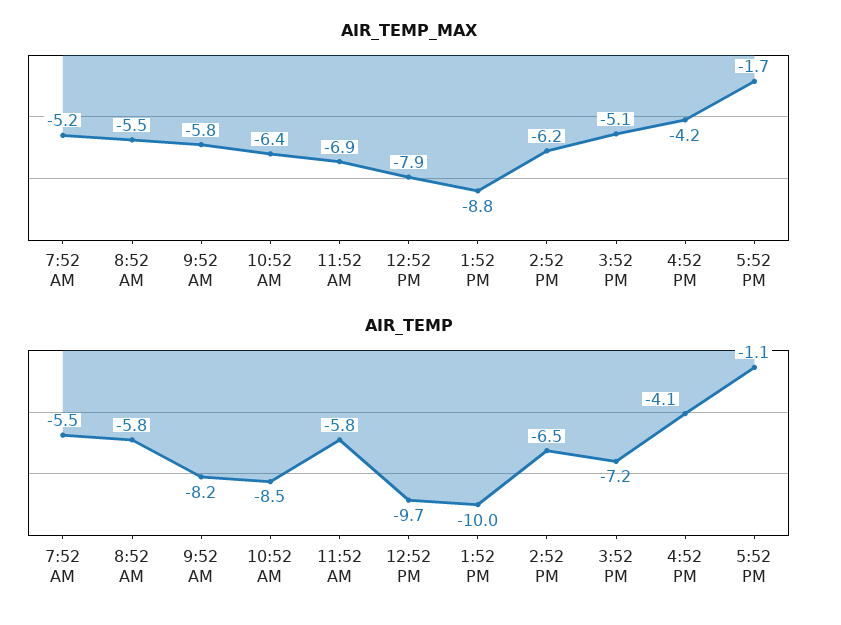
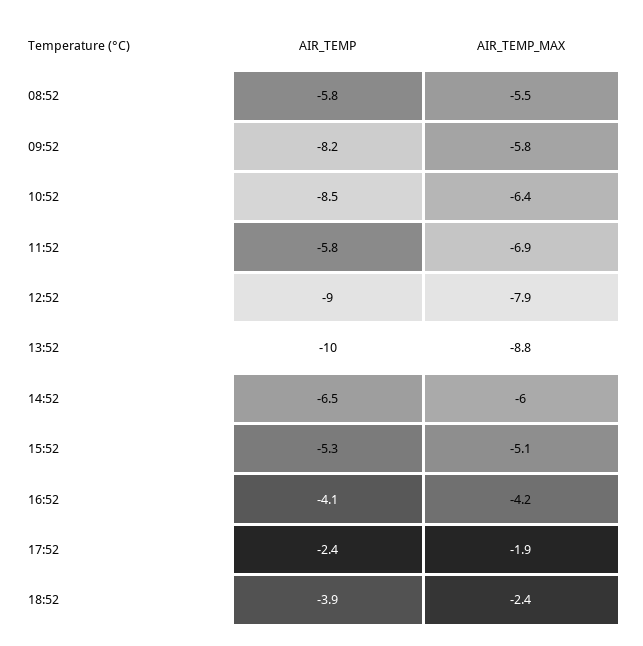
AIR_TEMP_MAX, 7:52 AM: -5.2 -> none
AIR_TEMP_MAX, 2:52 PM: -6.2 -> -6
AIR_TEMP_MAX, 5:52 PM: -1.7 -> -1.9
AIR_TEMP, 7:52 AM: -5.5 -> none
AIR_TEMP, 12:52 PM: -9.7 -> -9
AIR_TEMP, 3:52 PM: -7.2 -> -5.3
AIR_TEMP, 5:52 PM: -1.1 -> -2.4
AIR_TEMP, 18:52: none -> -3.9
AIR_TEMP_MAX, 18:52: none -> -2.4

